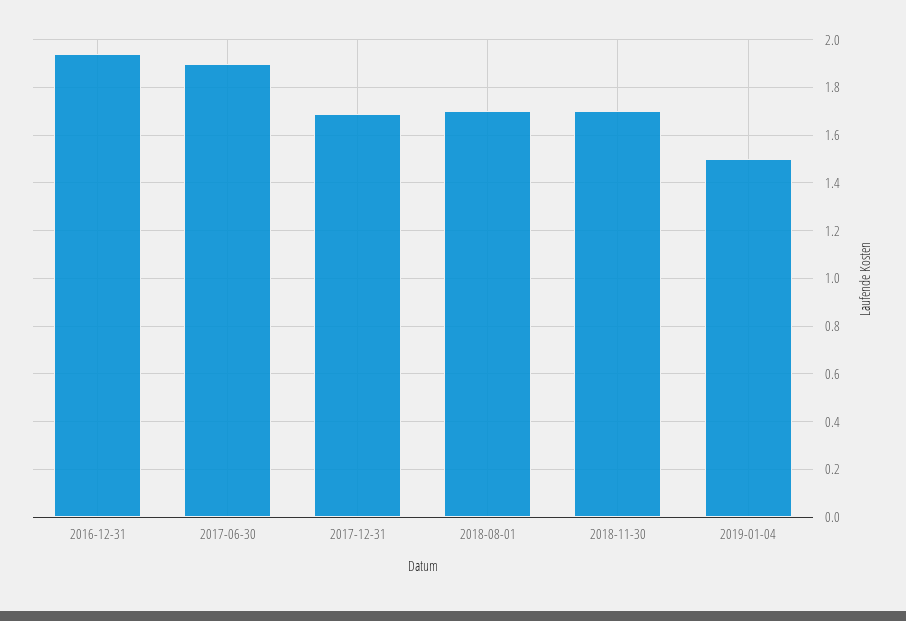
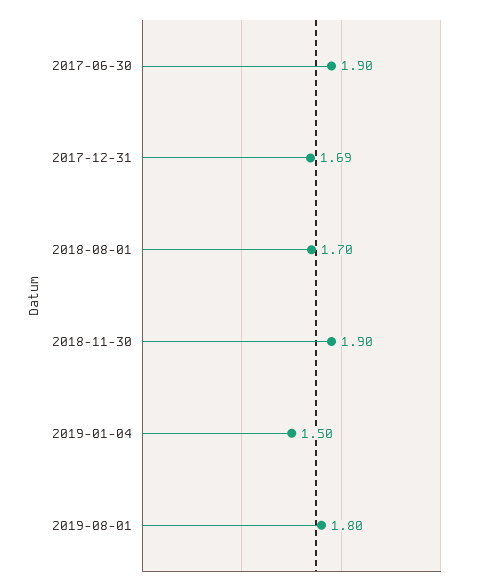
2016-12-31: 1.95 -> none
2018-11-30: 1.7 -> 1.9
2019-08-01: none -> 1.8

